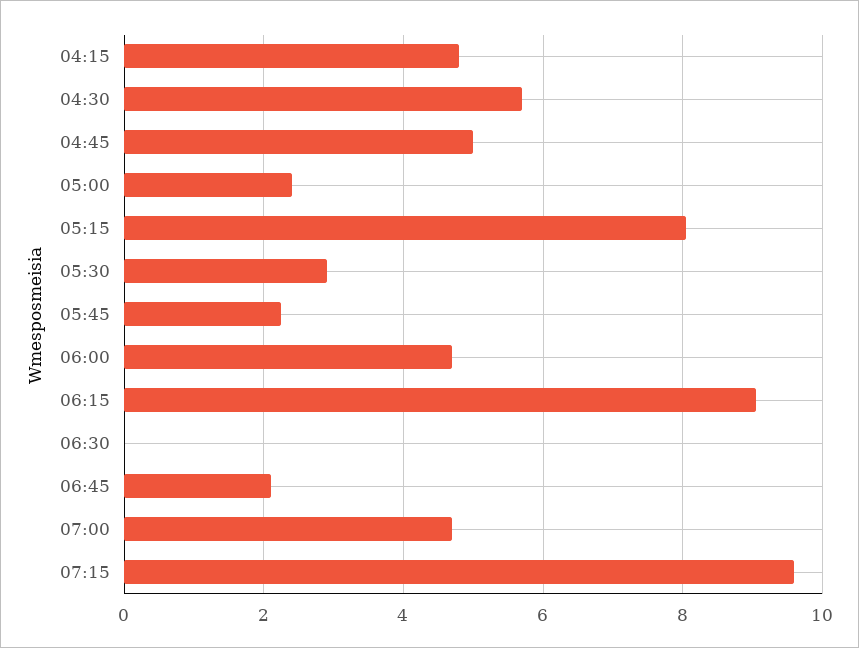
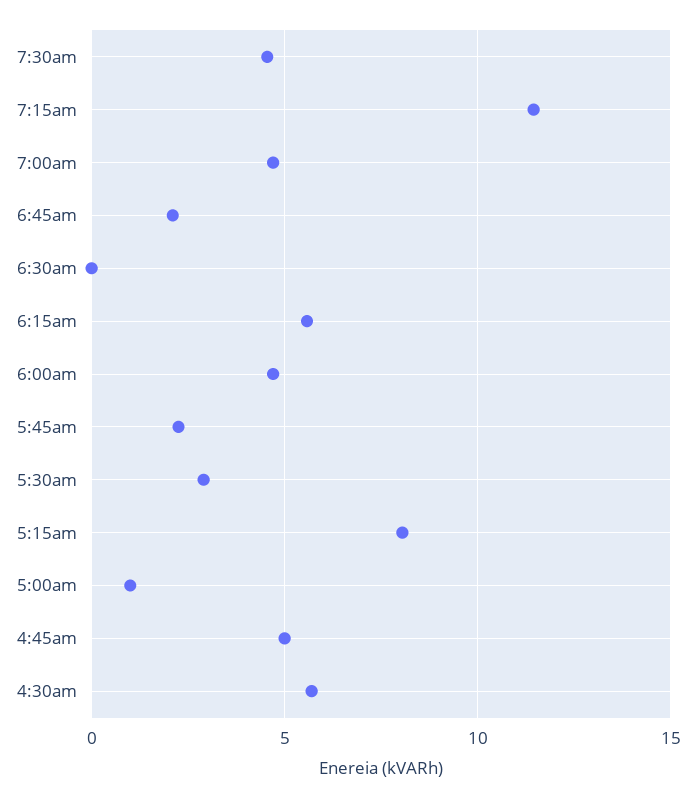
04:15: 4.8 -> none
05:00: 2.4 -> 1
06:15: 9 -> 5.5
07:15: 9.6 -> 11.5
7:30am: none -> 4.5

